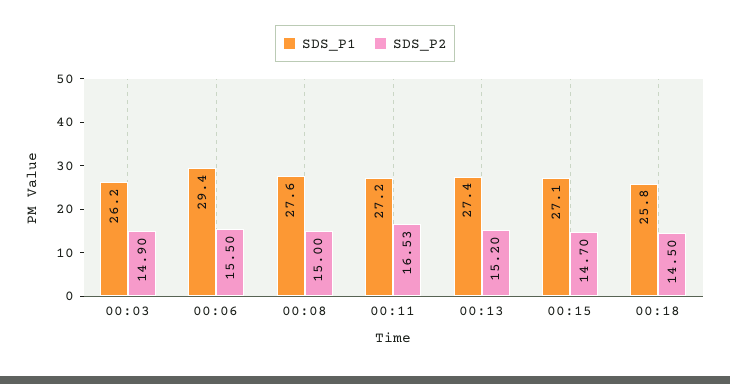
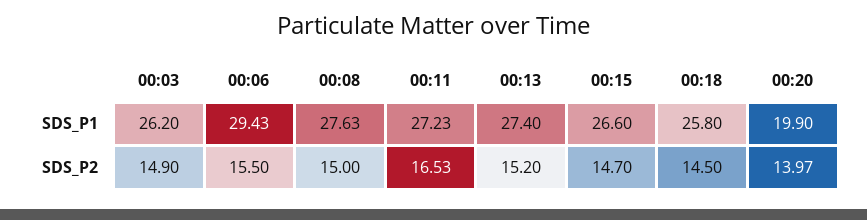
SDS_P1, 00:15: 27.1 -> 26.6
SDS_P1, 00:20: none -> 19.9
SDS_P2, 00:20: none -> 13.97

